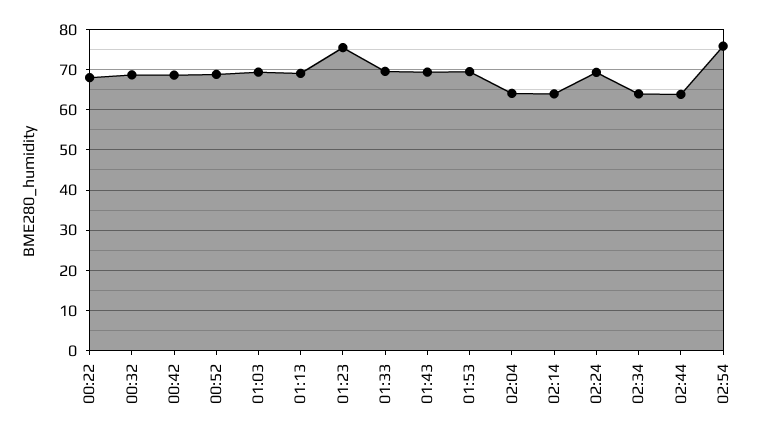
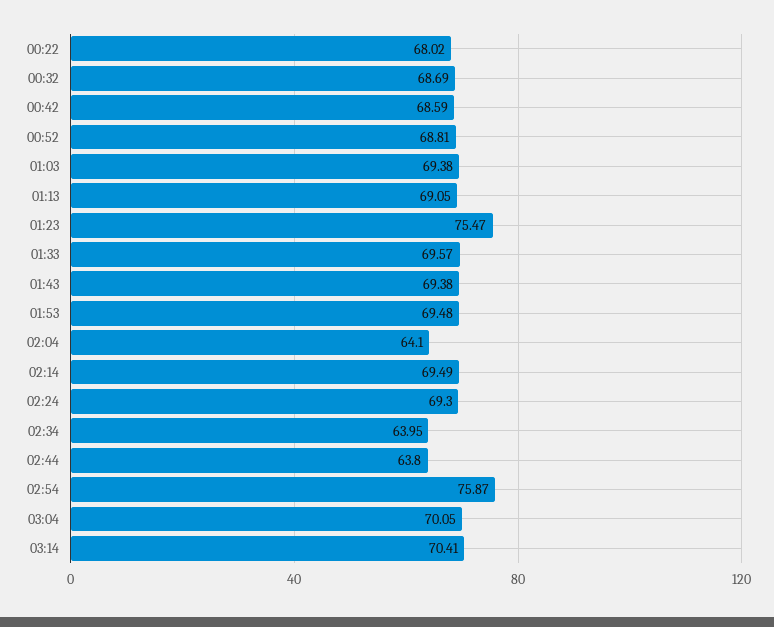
02:14: 64 -> 69.49
03:04: none -> 70.05
03:14: none -> 70.41

